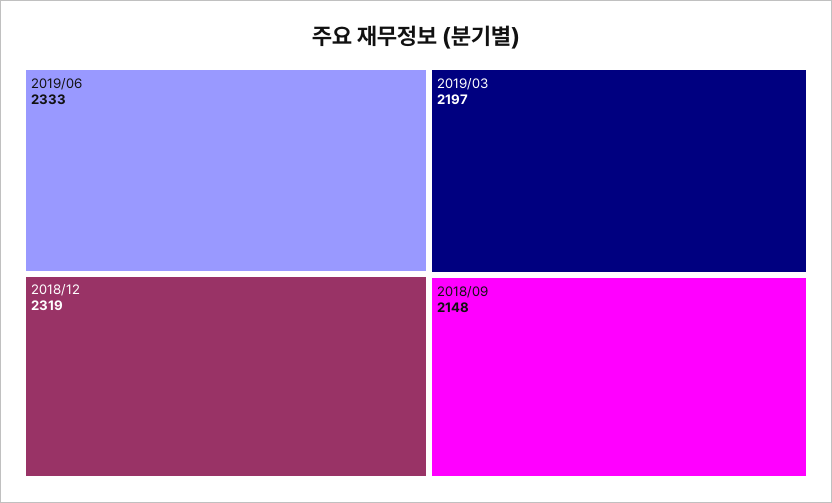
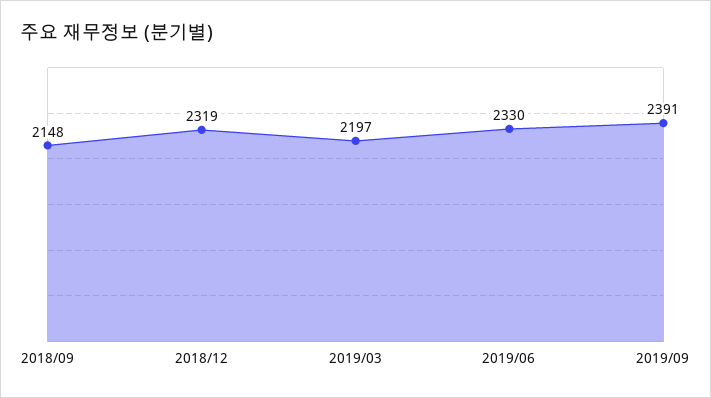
2019/06: 2333 -> 2330
2019/09: none -> 2391

